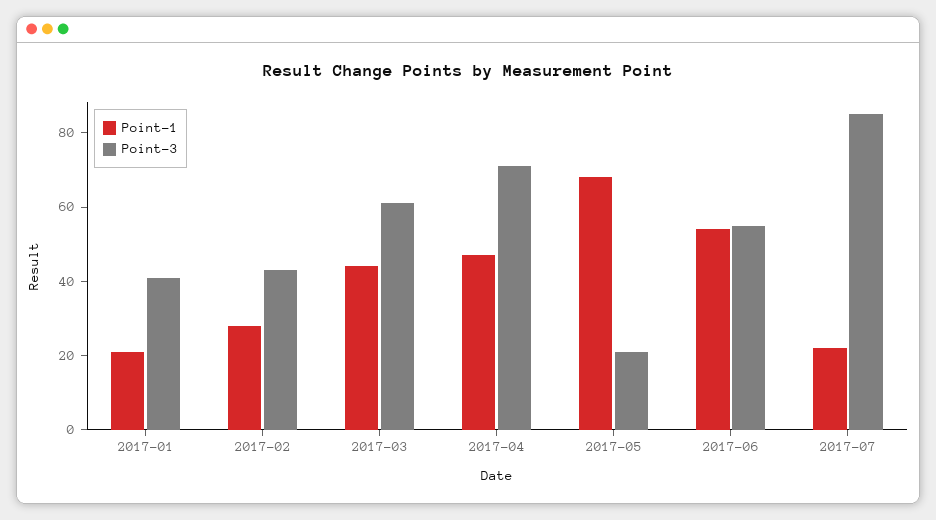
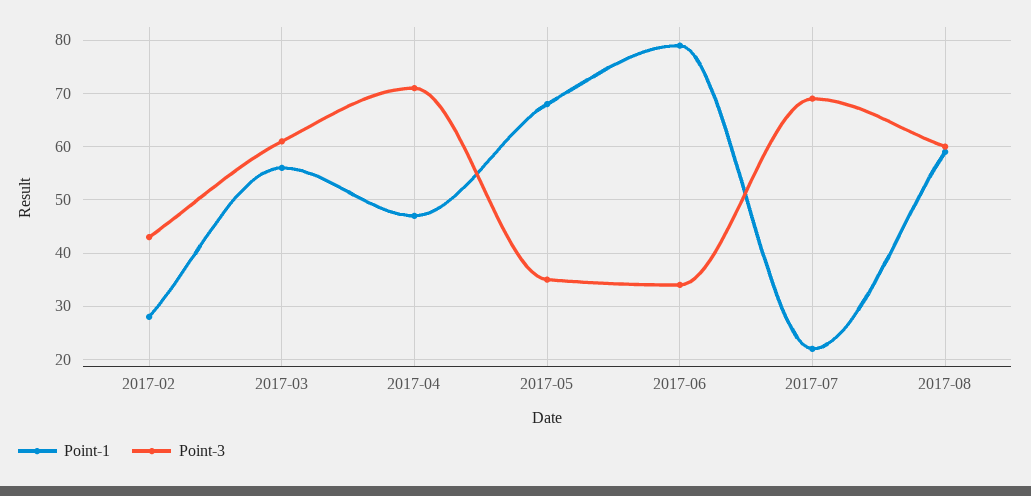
Point-1, 2017-01: 20 -> none
Point-3, 2017-01: 40 -> none
Point-1, 2017-03: 45 -> 55
Point-3, 2017-05: 20 -> 35
Point-1, 2017-06: 55 -> 80
Point-3, 2017-06: 55 -> 35
Point-3, 2017-07: 85 -> 70
Point-1, 2017-08: none -> 60
Point-3, 2017-08: none -> 60

